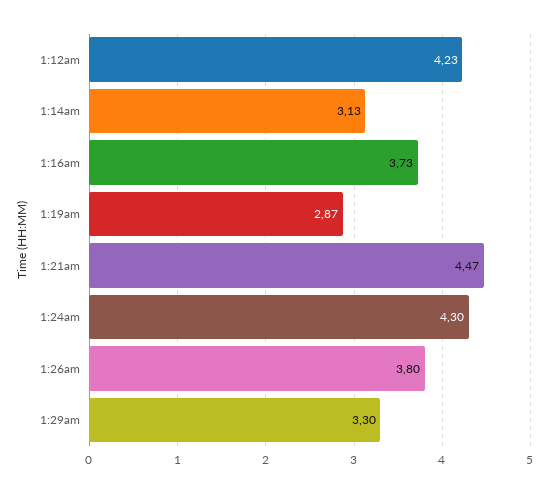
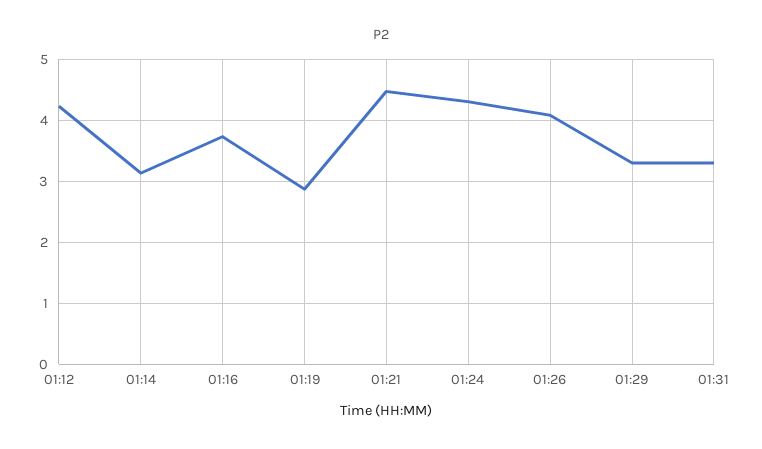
1:26am: 3.8 -> 4.1
01:31: none -> 3.3

